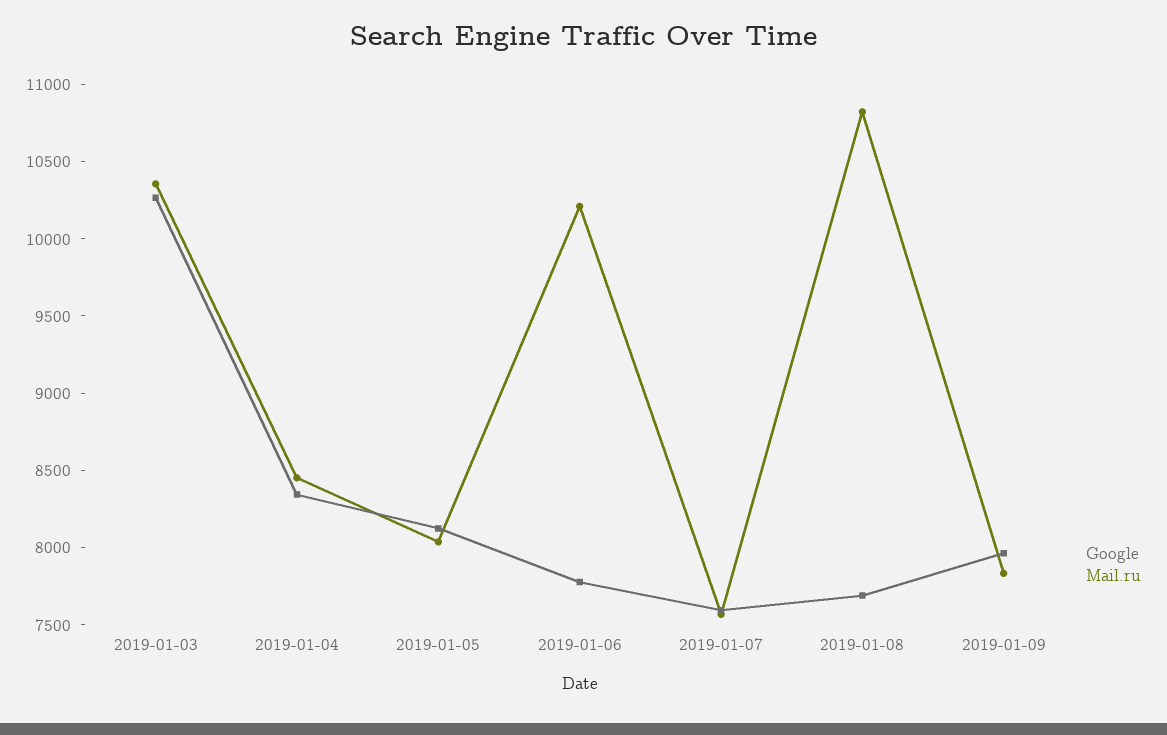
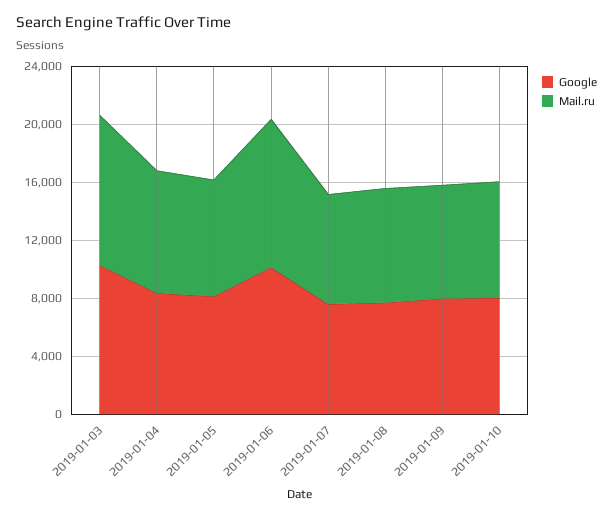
Google, 2019-01-06: 7800 -> 10000
Mail.ru, 2019-01-08: 10800 -> 8000
Google, 2019-01-10: none -> 8000
Mail.ru, 2019-01-10: none -> 8000

